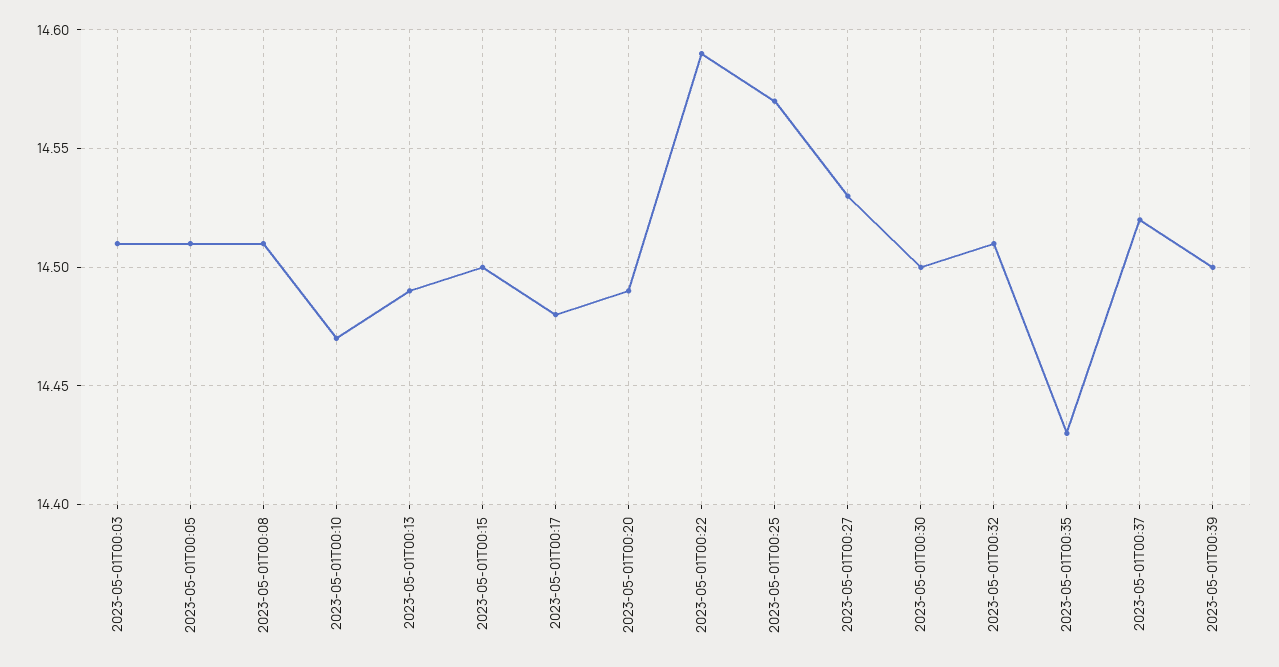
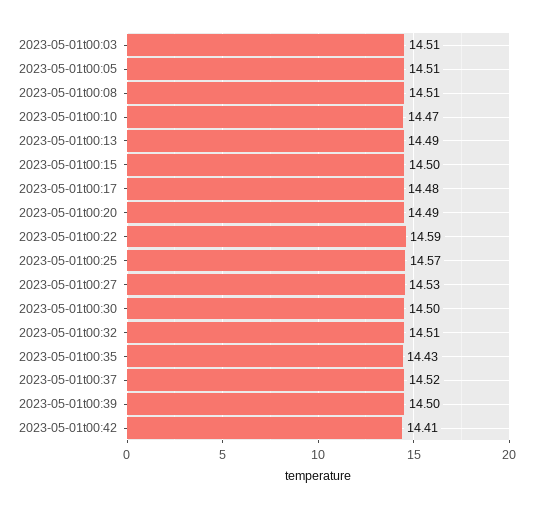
2023-05-01t00:42: none -> 14.41

